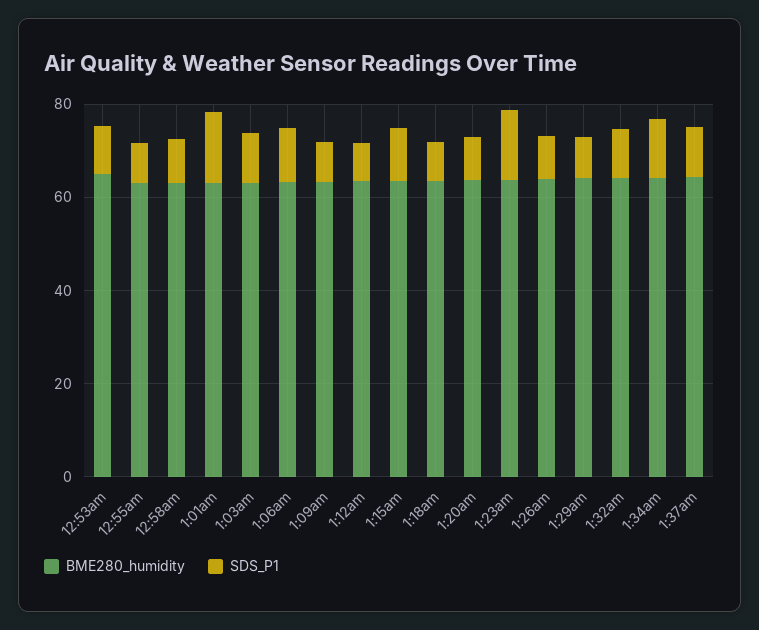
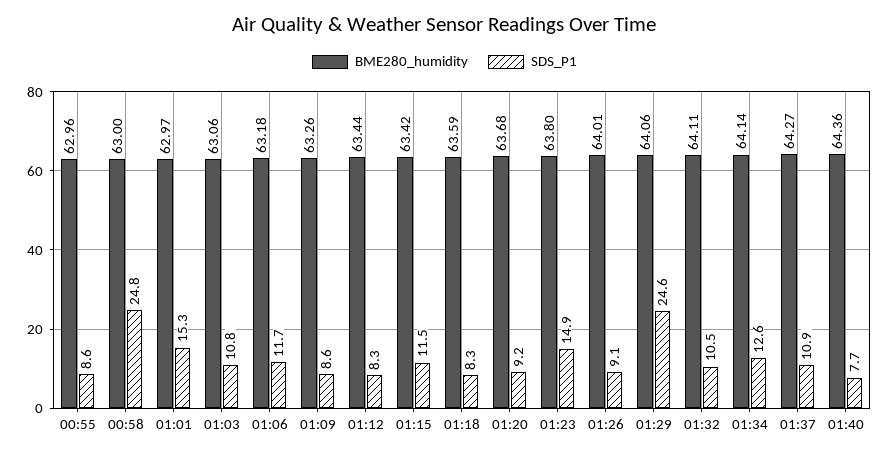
BME280_humidity, 12:53am: 65 -> none
SDS_P1, 12:53am: 10 -> none
SDS_P1, 12:58am: 10 -> 24.8
SDS_P1, 1:29am: 10 -> 24.6
BME280_humidity, 01:40: none -> 64.36
SDS_P1, 01:40: none -> 7.7

